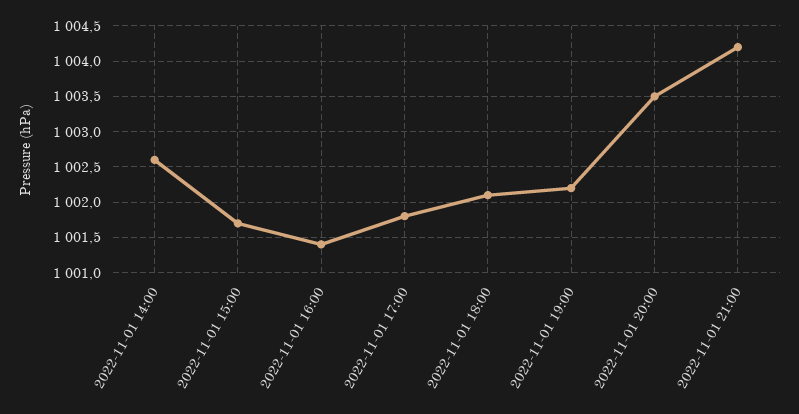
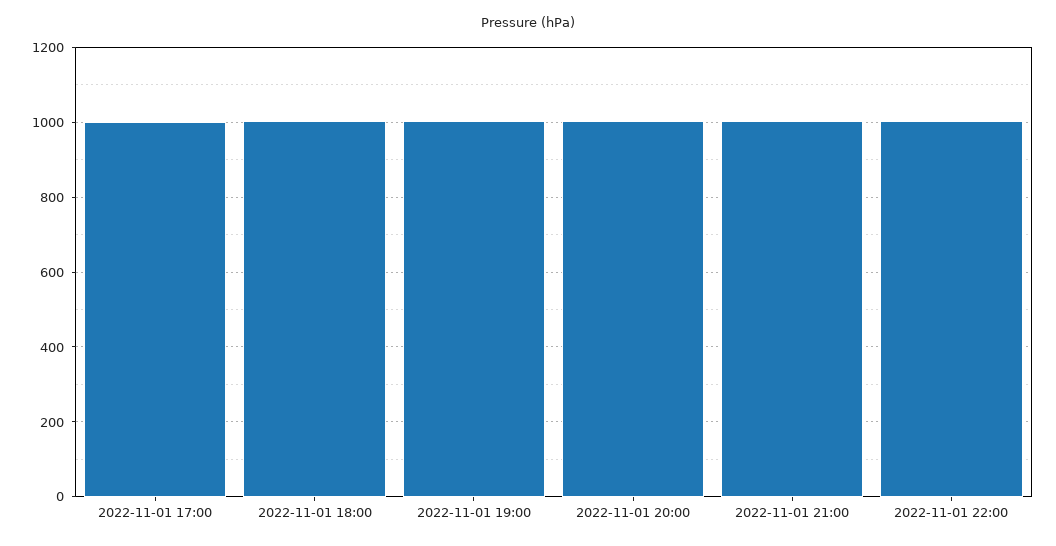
2022-11-01 14:00: 1002.6 -> none
2022-11-01 15:00: 1001.7 -> none
2022-11-01 16:00: 1001.4 -> none
2022-11-01 22:00: none -> 1000

